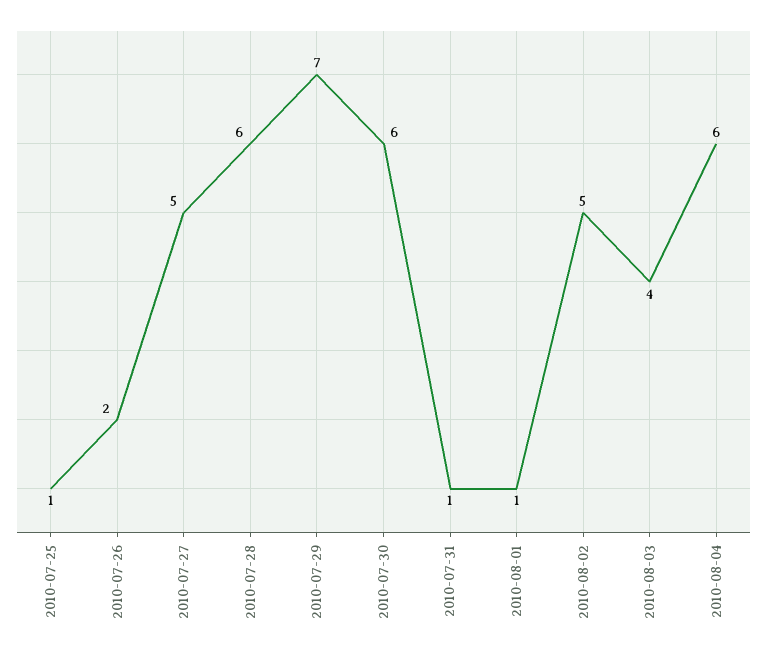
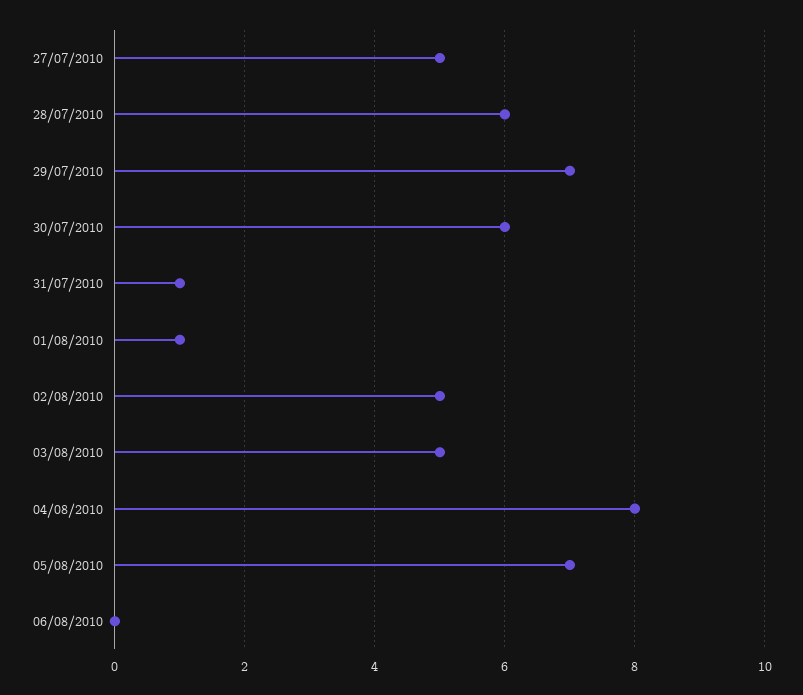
2010-07-25: 1 -> none
2010-07-26: 2 -> none
2010-08-03: 4 -> 5
2010-08-04: 6 -> 8
05/08/2010: none -> 7
06/08/2010: none -> 0

